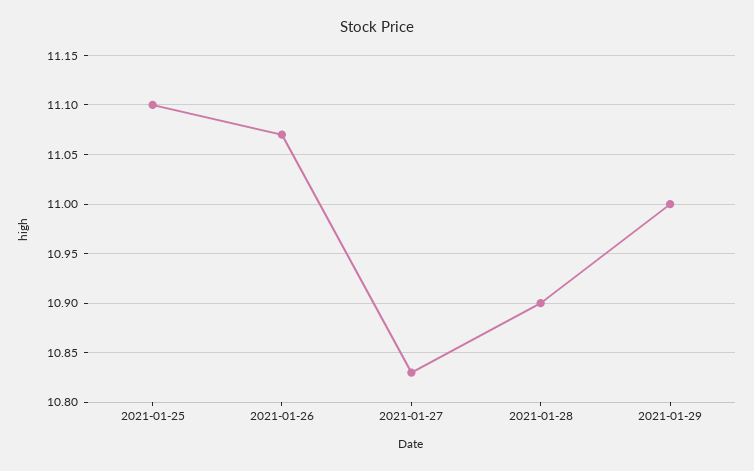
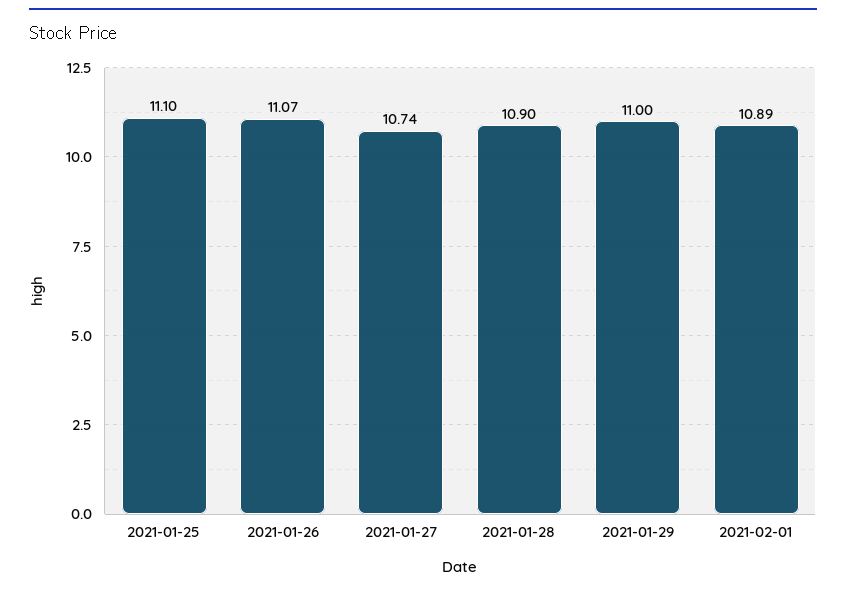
2021-01-27: 10.83 -> 10.74
2021-02-01: none -> 10.89

